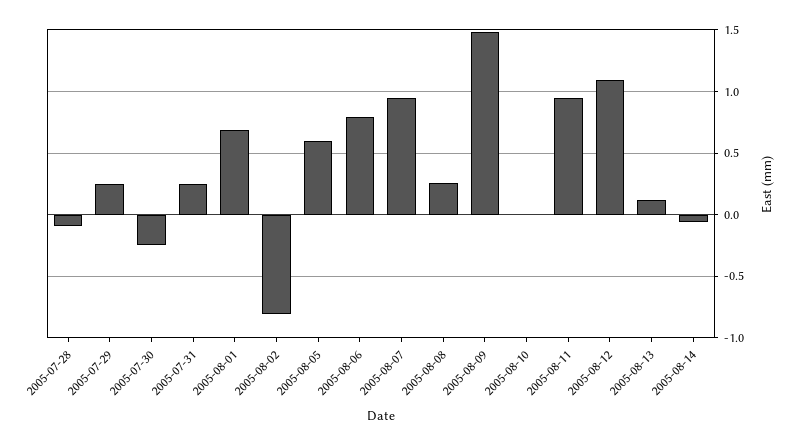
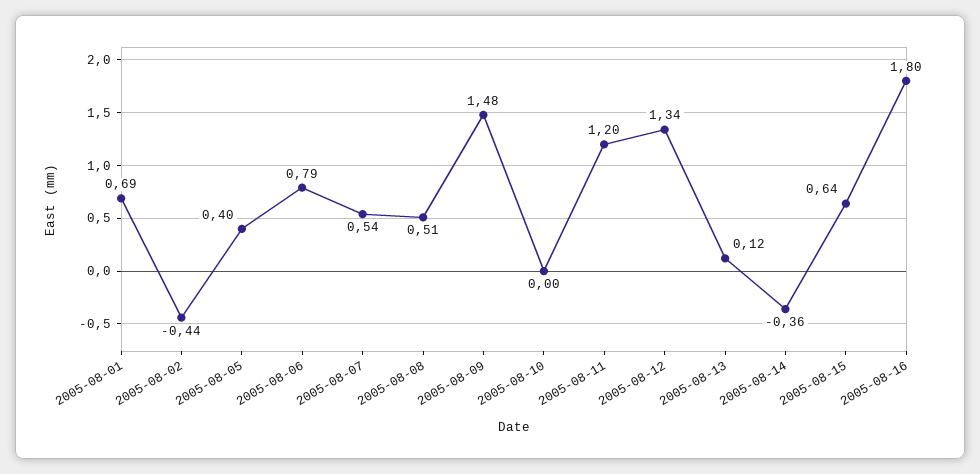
2005-07-28: -0.1 -> none
2005-07-29: 0.25 -> none
2005-07-30: -0.25 -> none
2005-07-31: 0.25 -> none
2005-08-02: -0.8 -> -0.44
2005-08-05: 0.6 -> 0.4
2005-08-07: 0.95 -> 0.54
2005-08-08: 0.25 -> 0.51
2005-08-11: 0.95 -> 1.2
2005-08-12: 1.1 -> 1.34
2005-08-14: -0.05 -> -0.36
2005-08-15: none -> 0.64
2005-08-16: none -> 1.8

